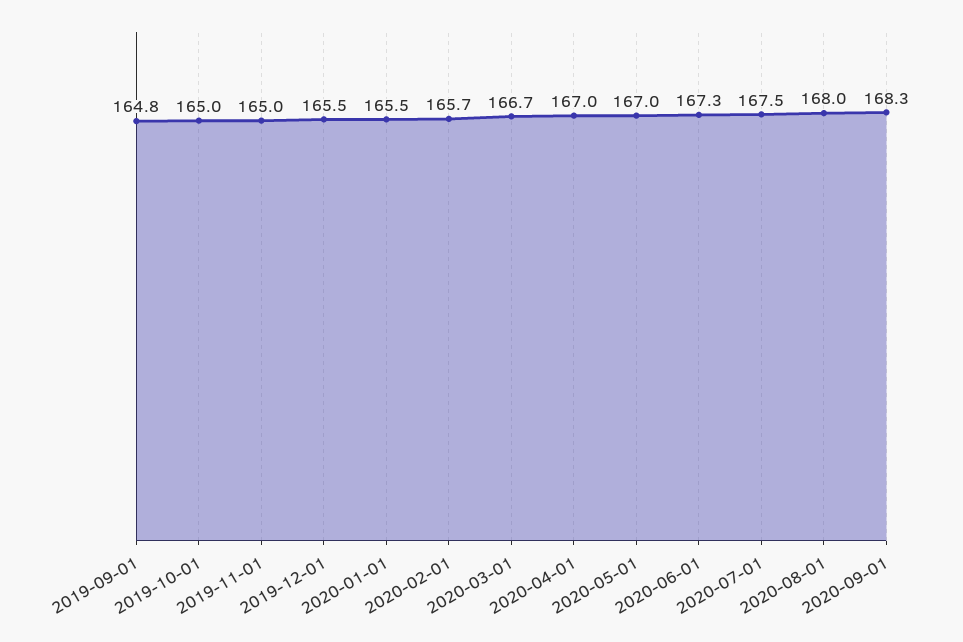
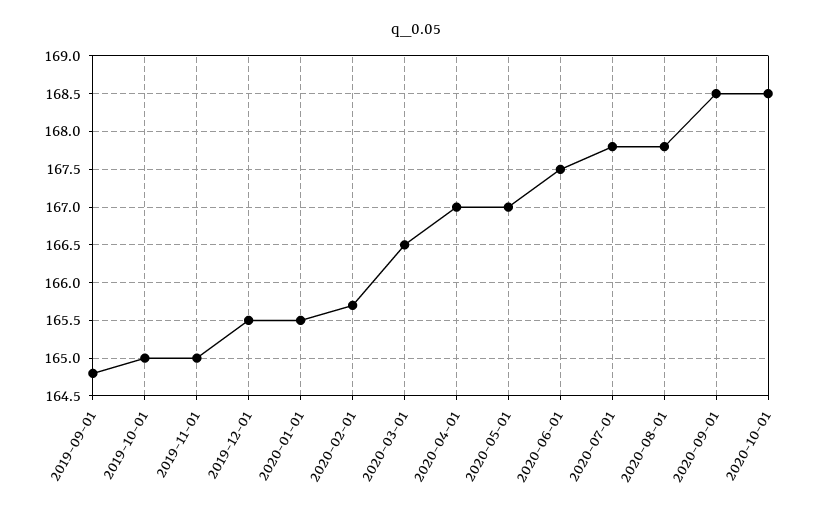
2020-03-01: 166.7 -> 166.5
2020-06-01: 167.3 -> 167.5
2020-07-01: 167.5 -> 167.8
2020-08-01: 168 -> 167.8
2020-09-01: 168.3 -> 168.5
2020-10-01: none -> 168.5

